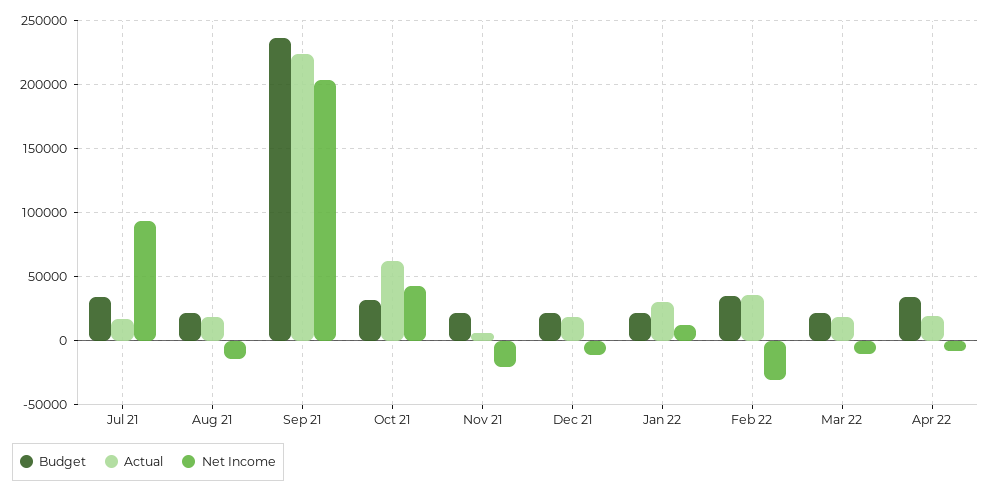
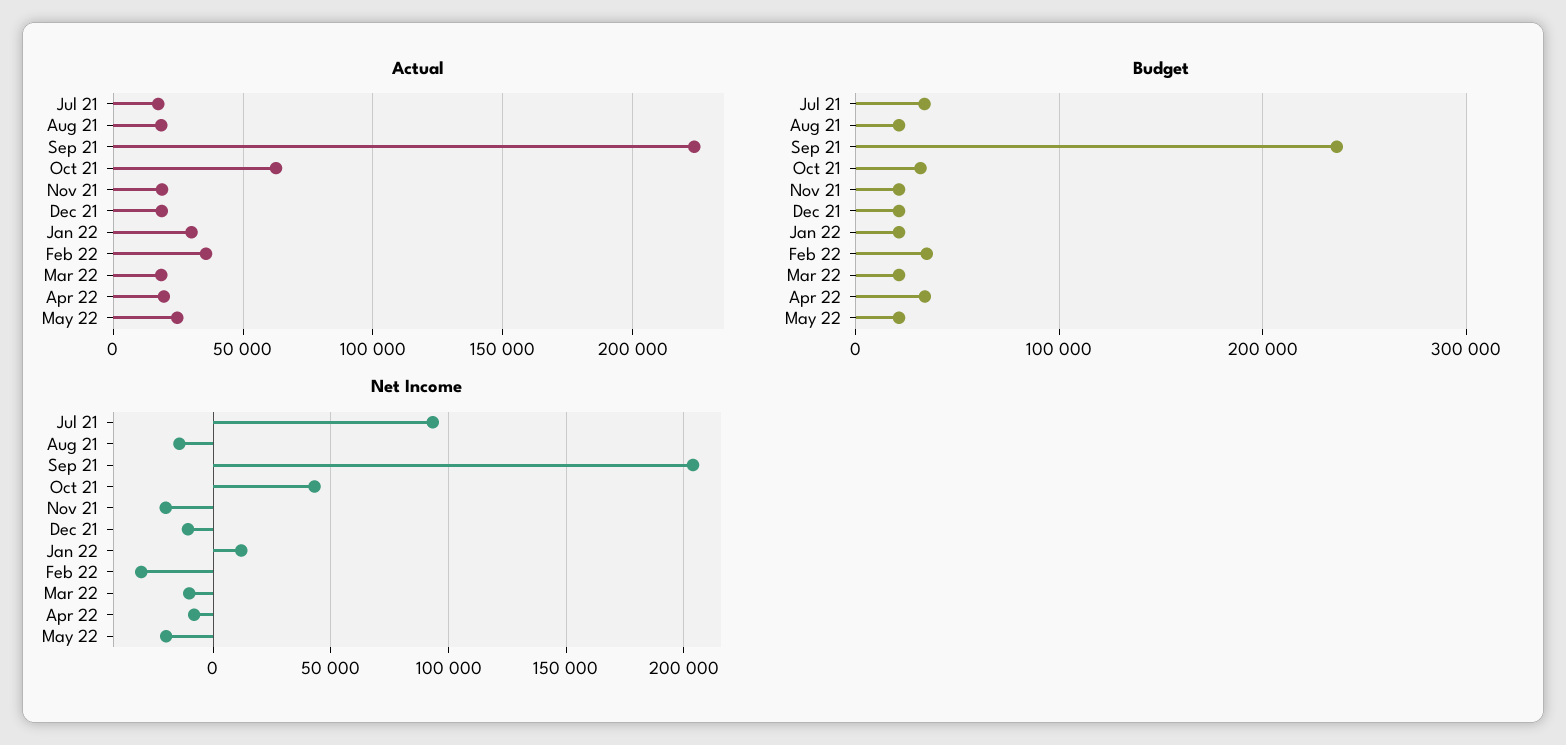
Actual, Nov 21: 5000 -> 20000
Actual, May 22: none -> 25000
Budget, May 22: none -> 20000
Net Income, May 22: none -> -20000

